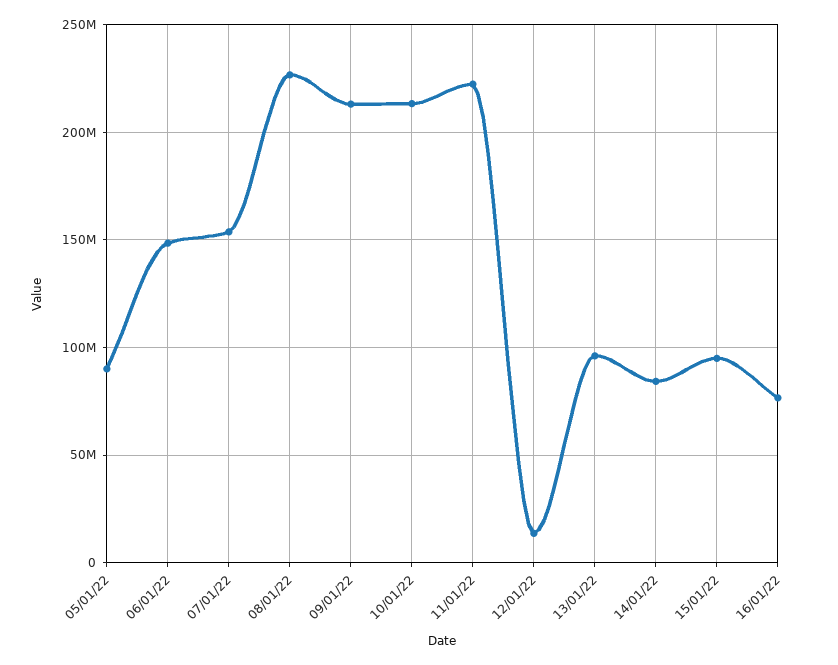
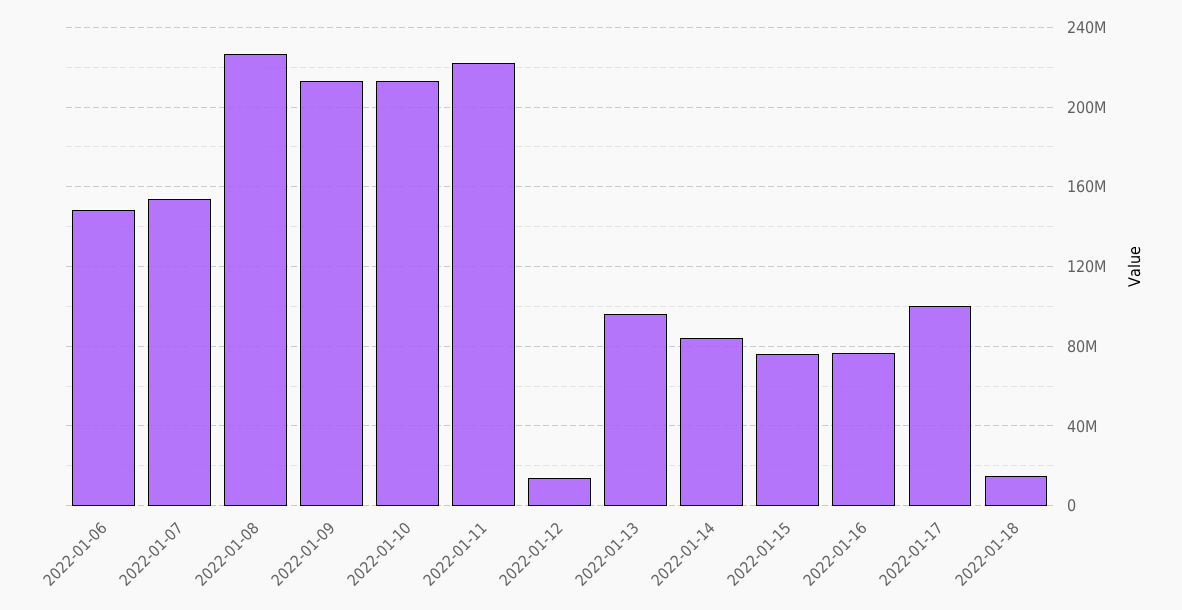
05/01/22: 90000000 -> none
15/01/22: 95000000 -> 75000000
2022-01-17: none -> 100000000
2022-01-18: none -> 15000000

